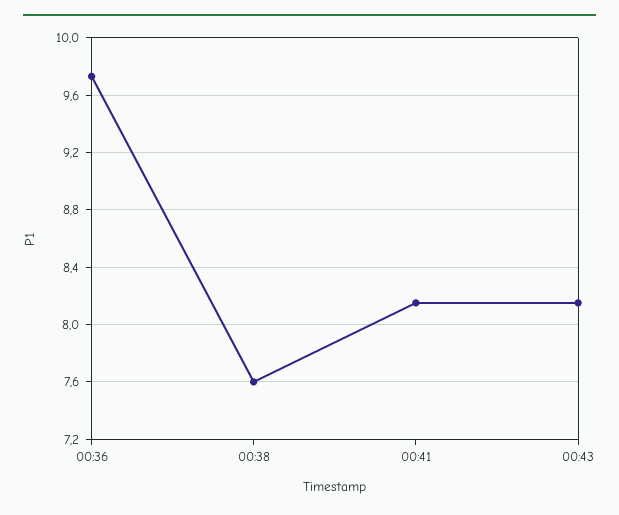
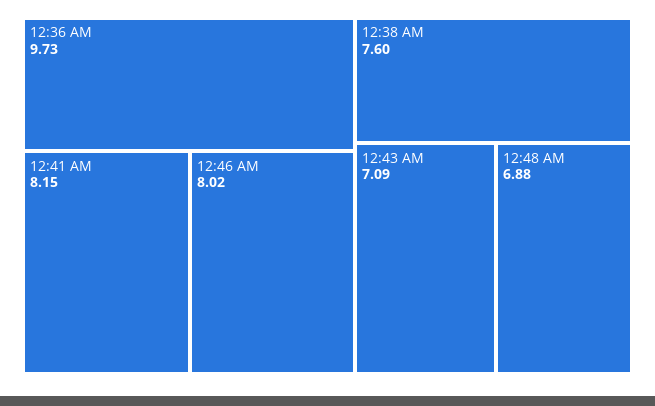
00:43: 8.15 -> 7.09
12:46 AM: none -> 8.02
12:48 AM: none -> 6.88

